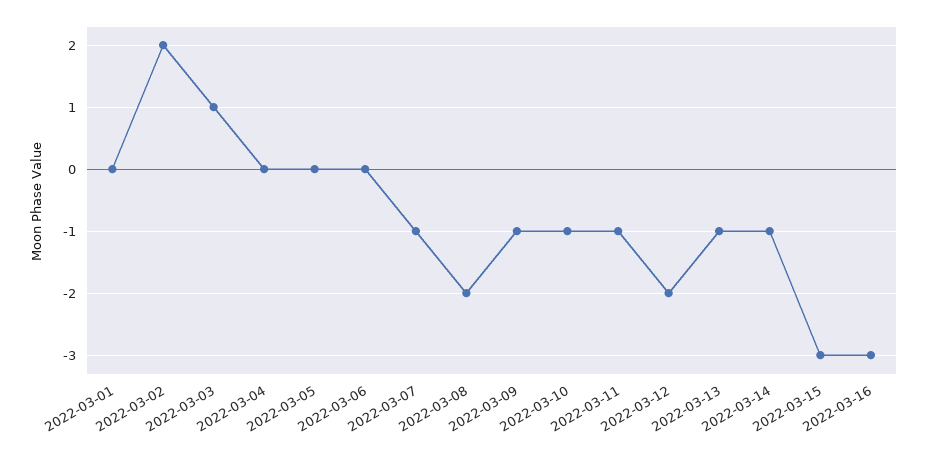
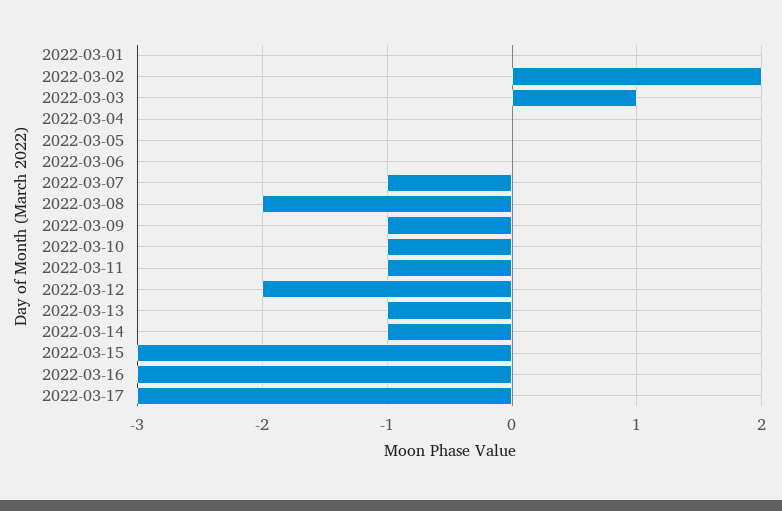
2022-03-17: none -> -3

